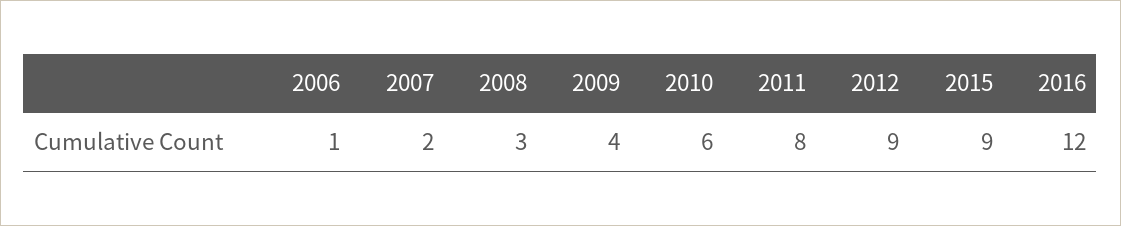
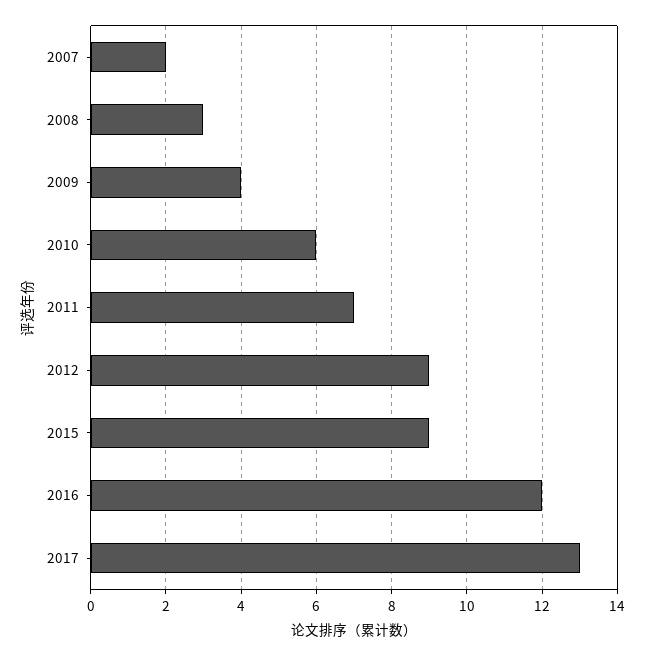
2006: 1 -> none
2011: 8 -> 7
2017: none -> 13

